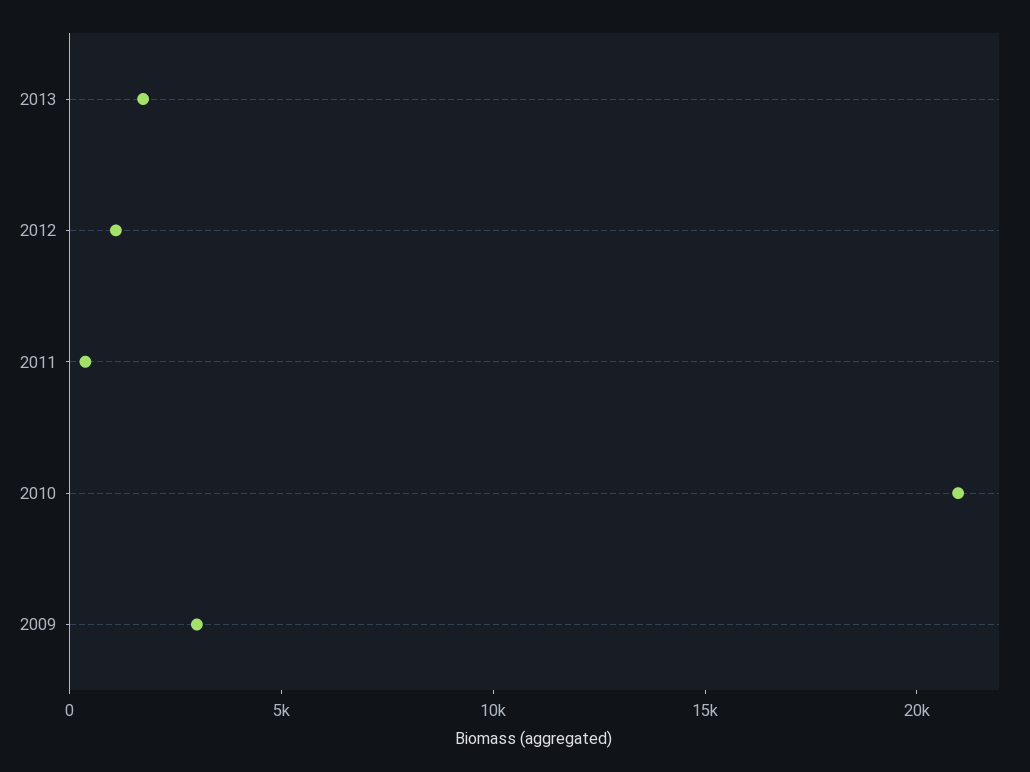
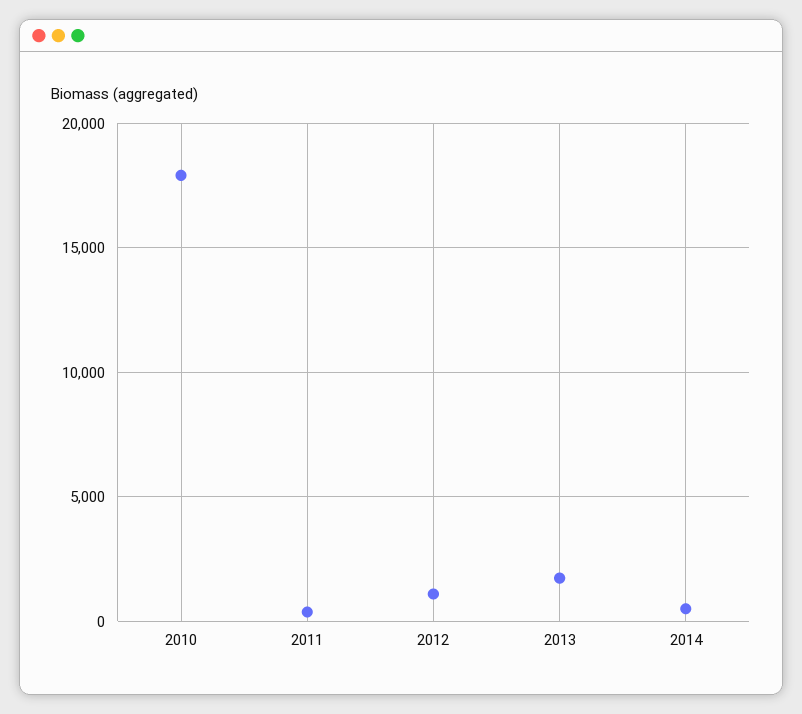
2010: 21000 -> 18000
2009: 3000 -> none
2014: none -> 500

